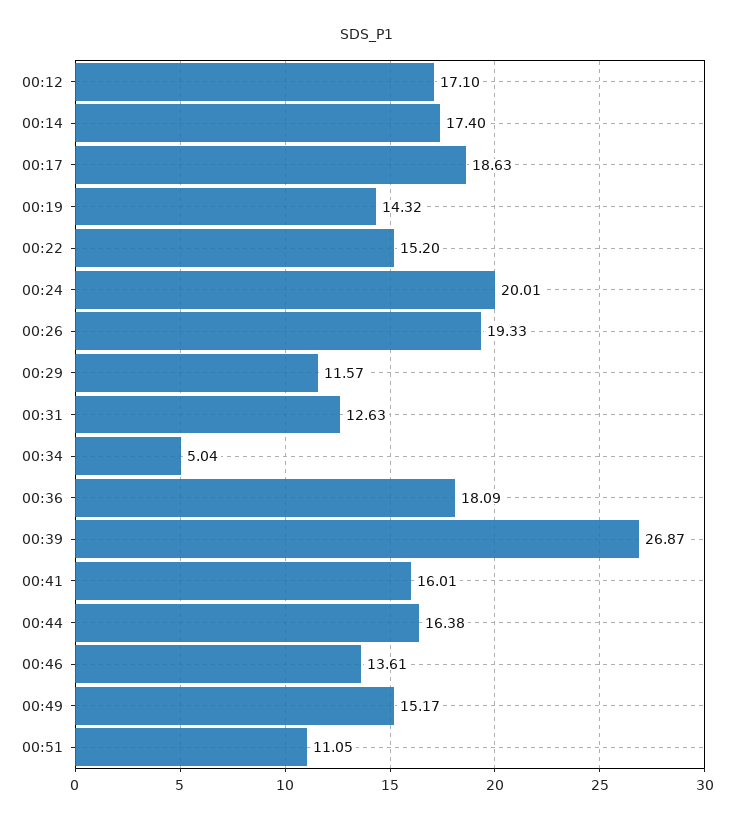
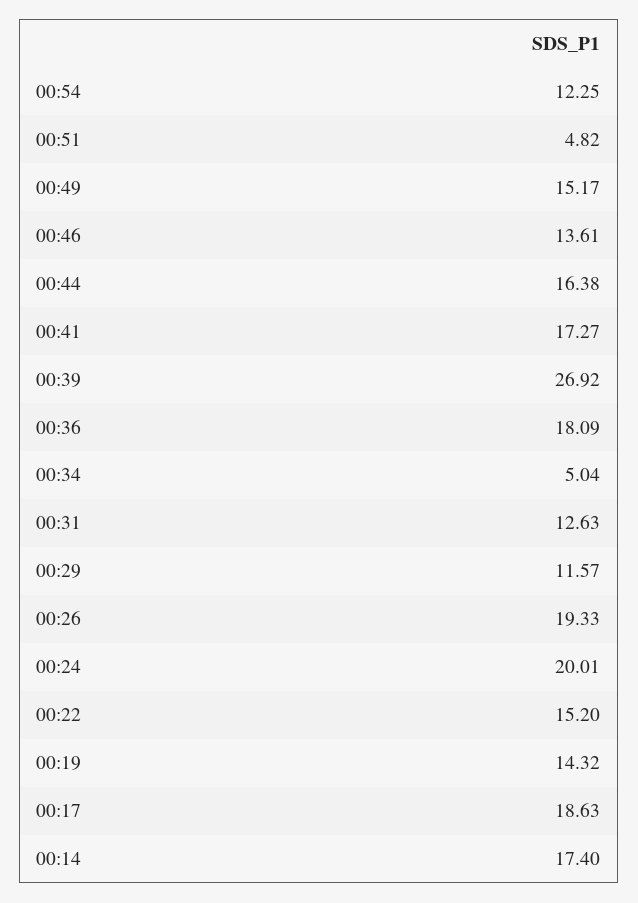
00:12: 17.1 -> none
00:39: 26.87 -> 26.92
00:41: 16.01 -> 17.27
00:51: 11.05 -> 4.82
00:54: none -> 12.25

